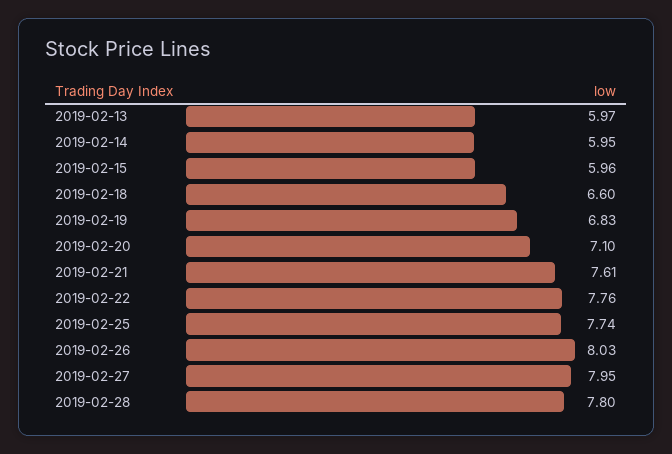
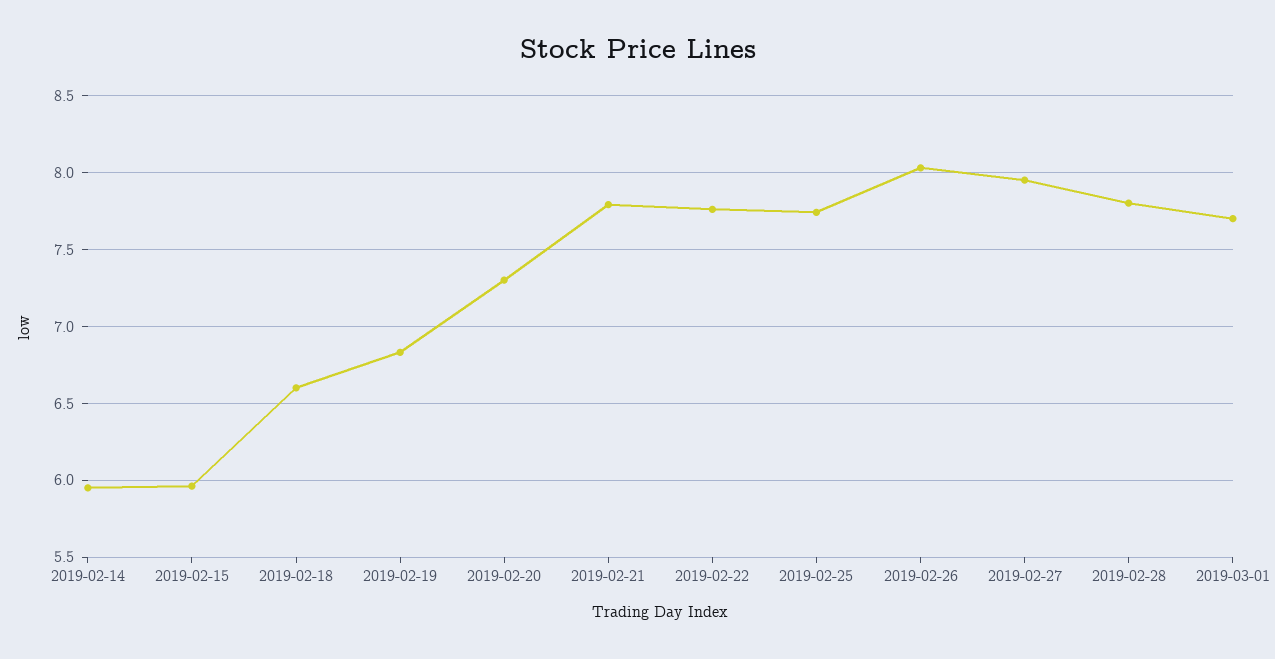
2019-02-13: 5.97 -> none
2019-02-20: 7.1 -> 7.3
2019-02-21: 7.61 -> 7.8
2019-03-01: none -> 7.7

